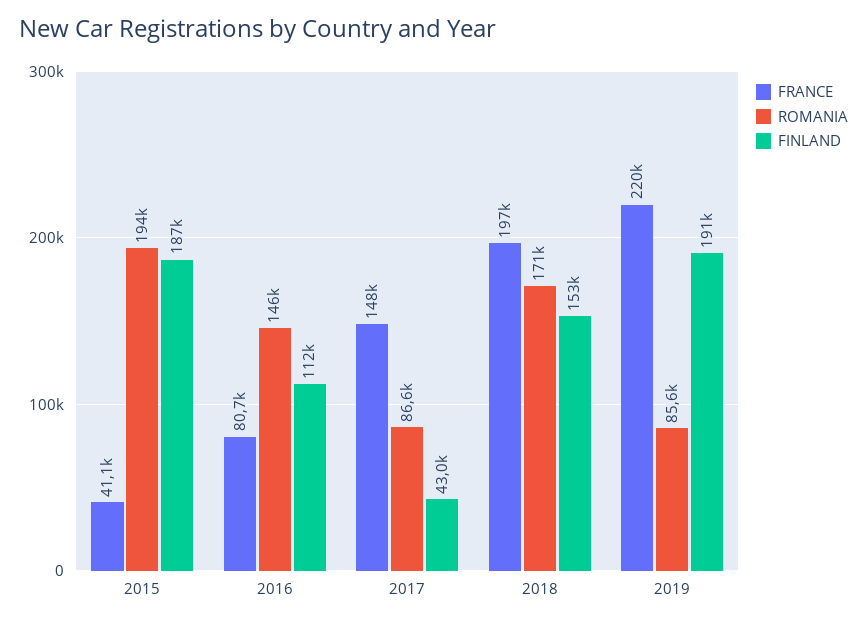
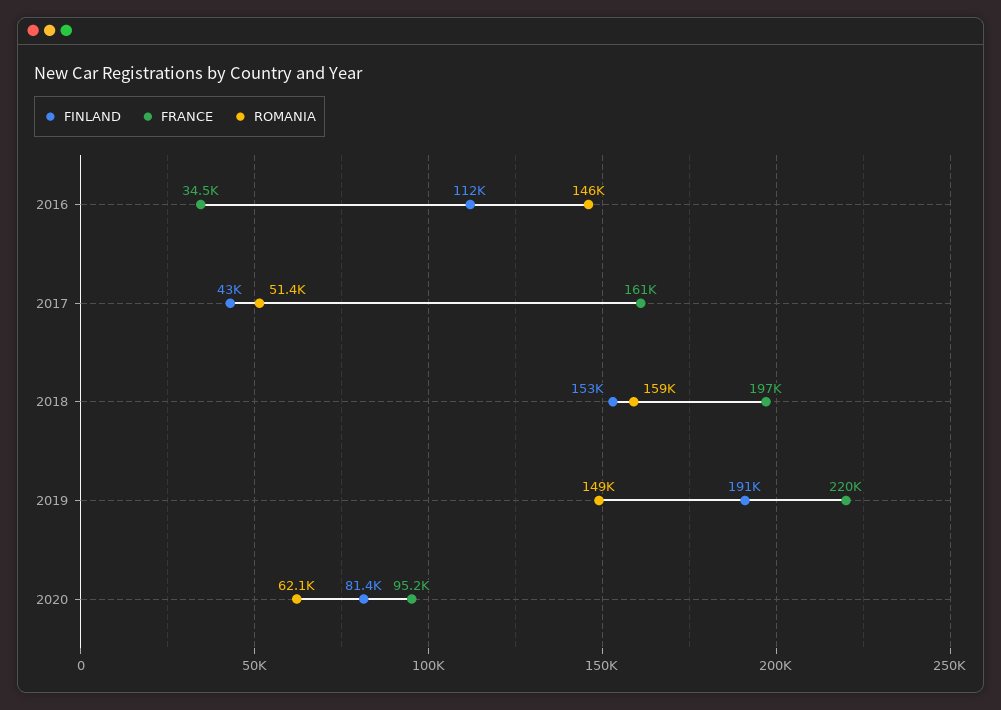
FRANCE, 2015: 41100 -> none
ROMANIA, 2015: 194000 -> none
FINLAND, 2015: 187000 -> none
FRANCE, 2016: 80700 -> 34500
FRANCE, 2017: 148000 -> 161000
ROMANIA, 2017: 86600 -> 51400
ROMANIA, 2018: 171000 -> 159000
ROMANIA, 2019: 85600 -> 149000
FINLAND, 2020: none -> 81400
FRANCE, 2020: none -> 95200
ROMANIA, 2020: none -> 62100

